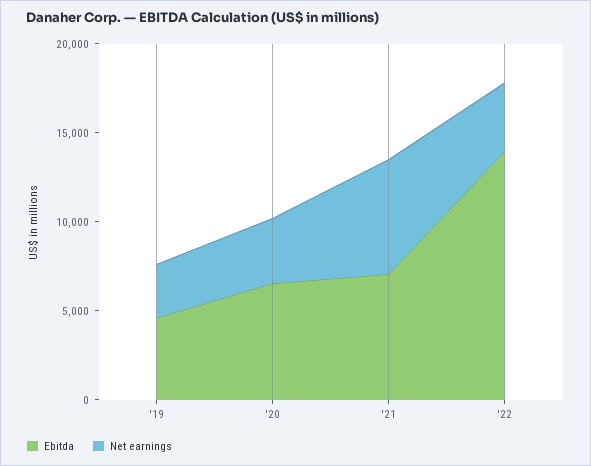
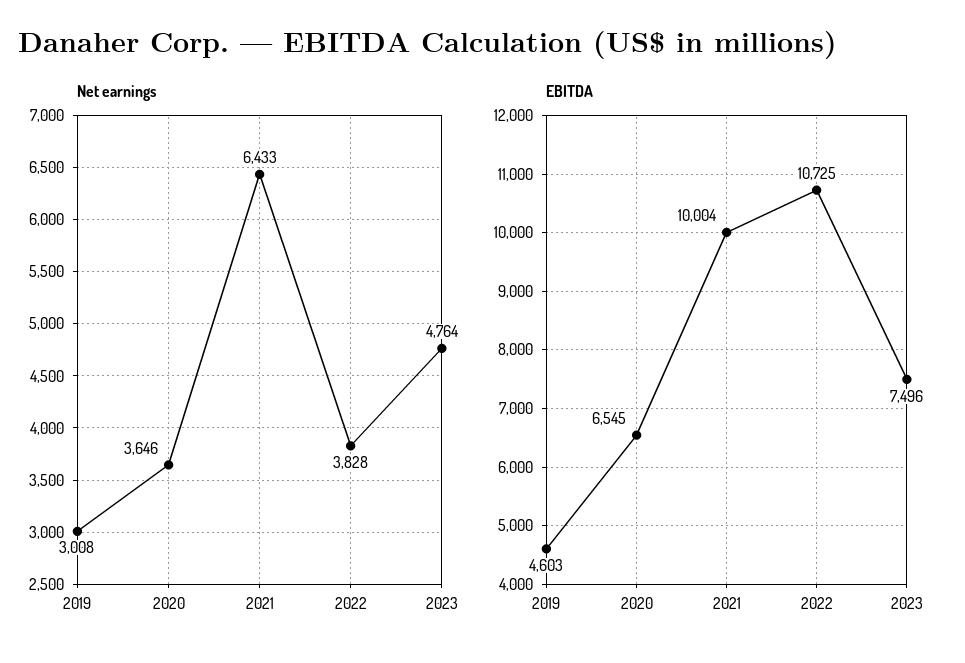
Ebitda, '21: 7000 -> 10004
Ebitda, '22: 14000 -> 10725
Net earnings, 2023: none -> 4764
Ebitda, 2023: none -> 7496

